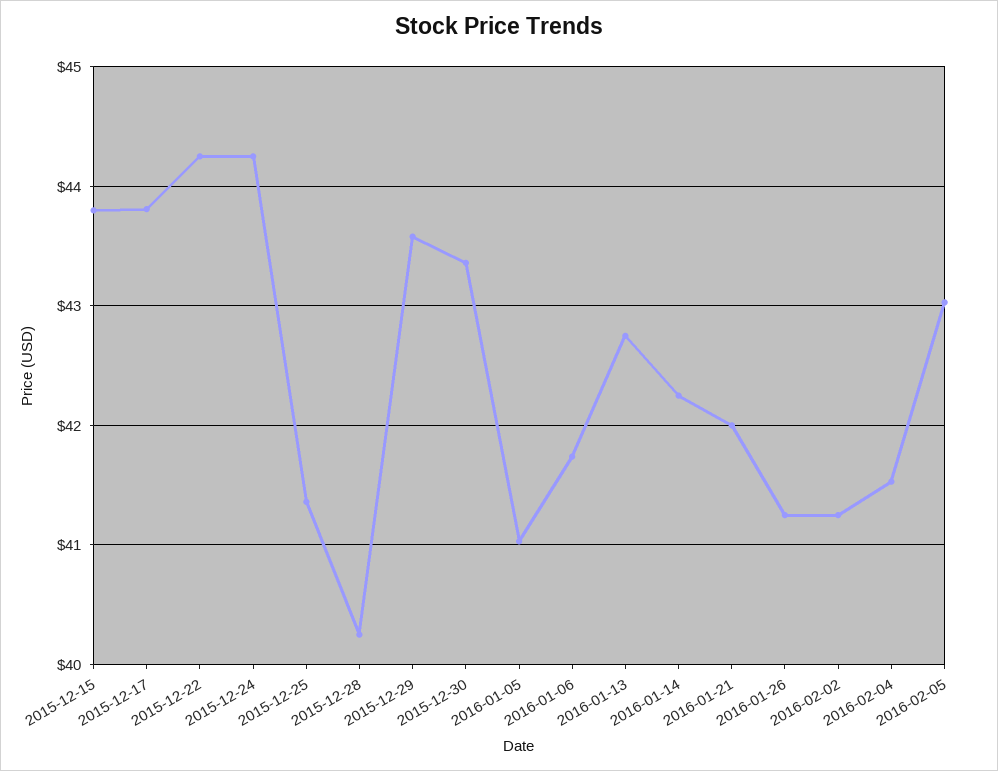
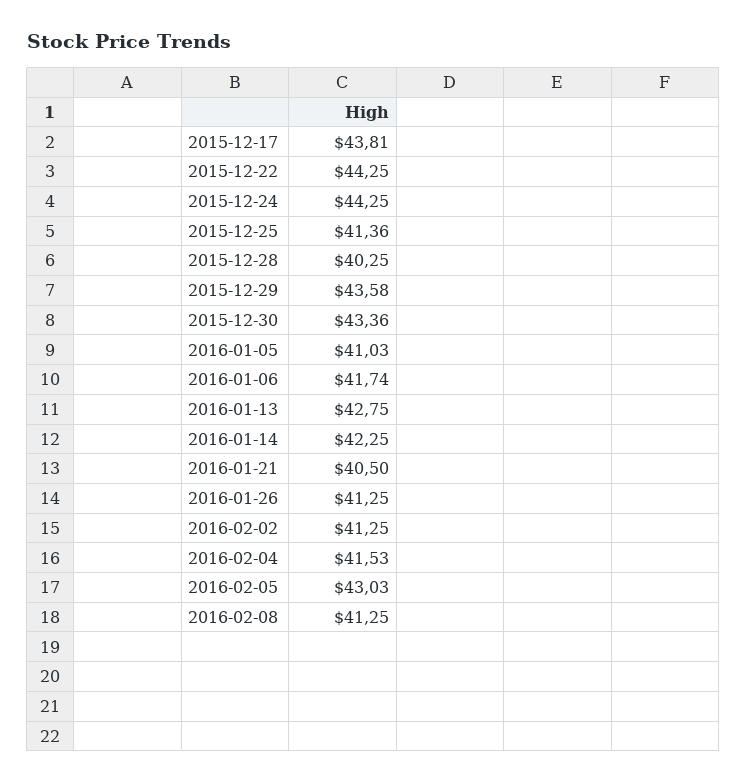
2015-12-15: 43.8 -> none
2016-01-21: 42 -> 40.5
2016-02-08: none -> 41.25

